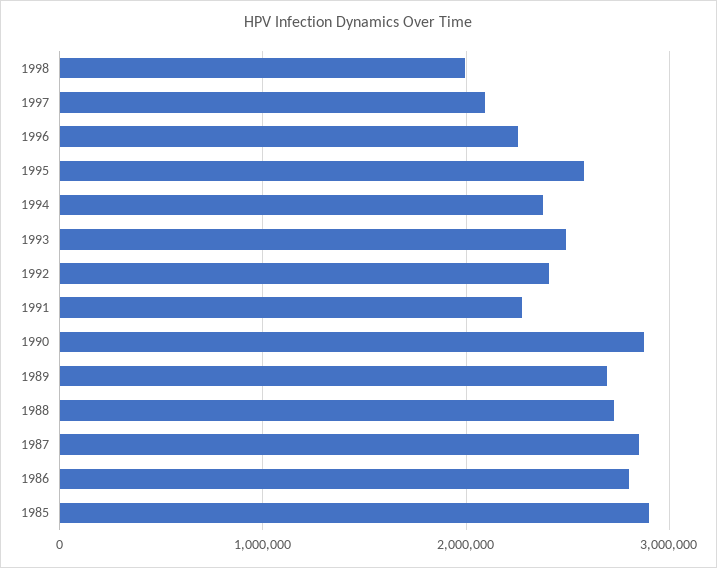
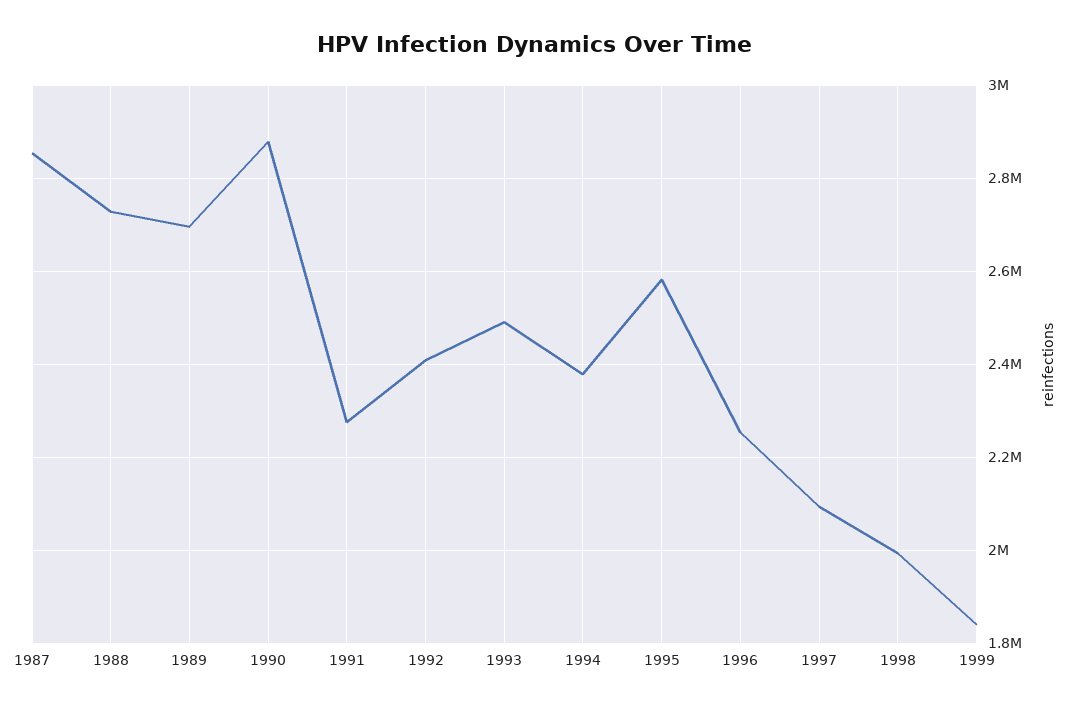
1986: 2800000 -> none
1985: 2900000 -> none
1999: none -> 1840000

